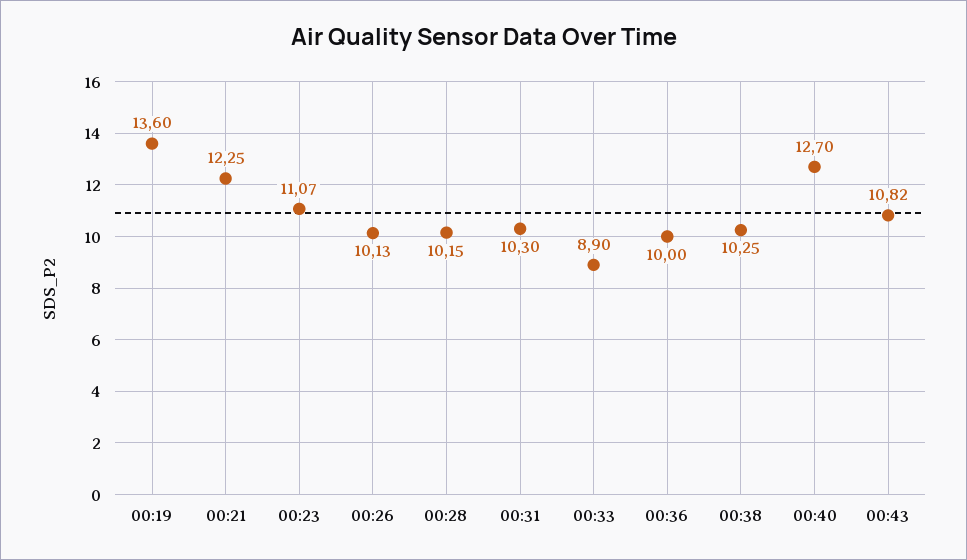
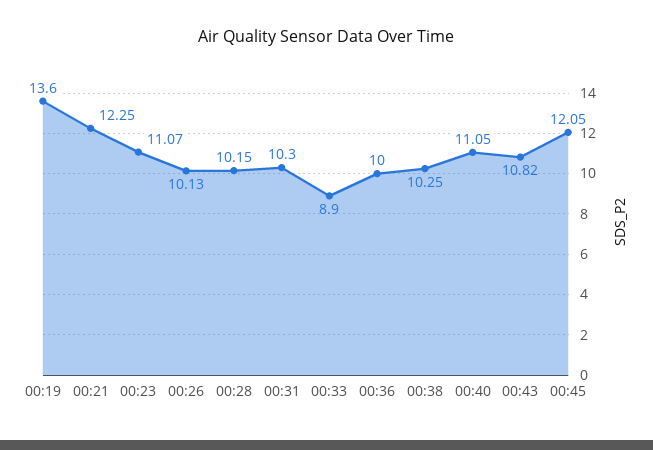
00:40: 12.7 -> 11.05
00:45: none -> 12.05

